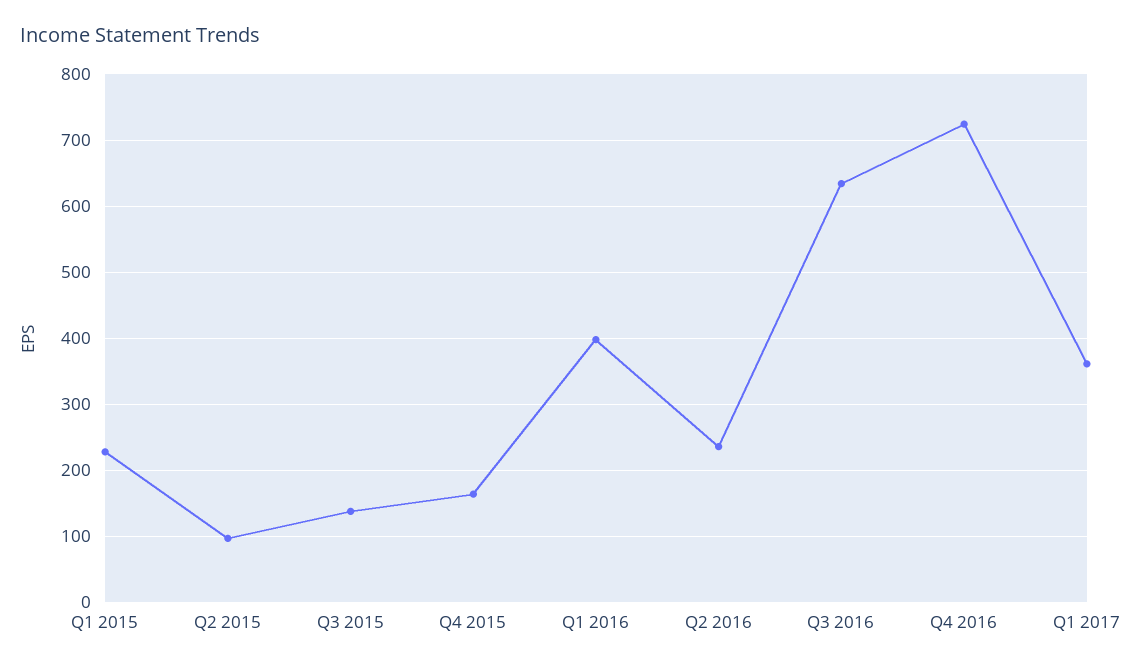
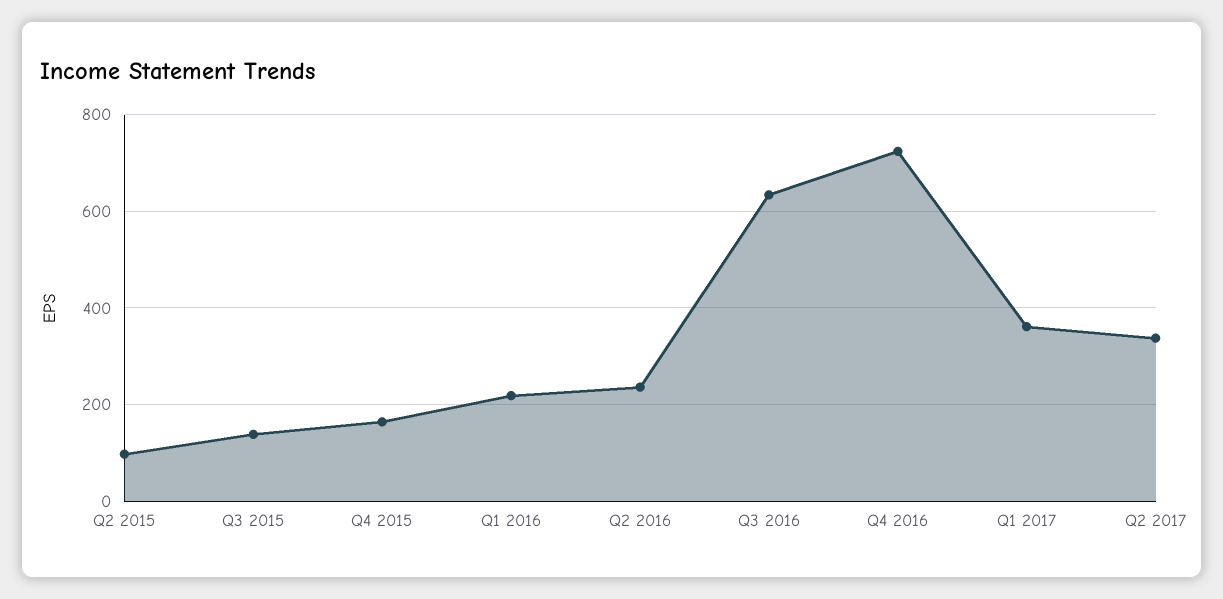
Q1 2015: 230 -> none
Q1 2016: 400 -> 220
Q2 2017: none -> 340

